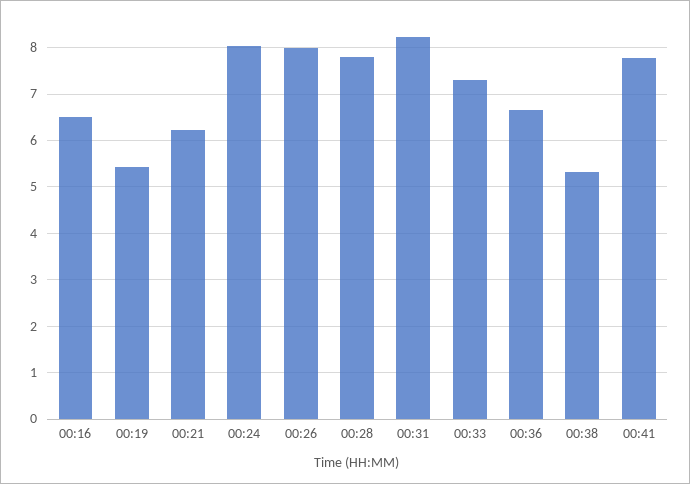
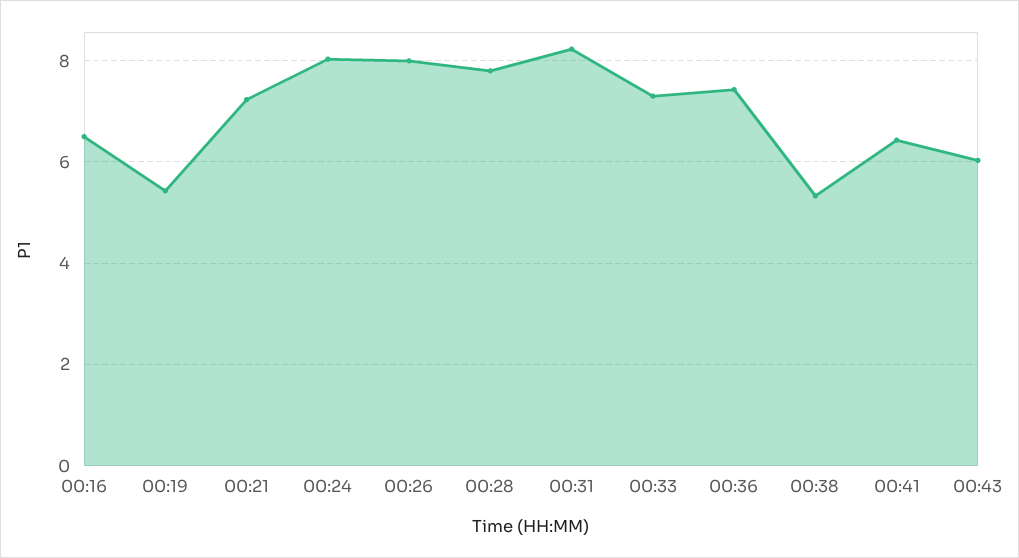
00:21: 6.2 -> 7.2
00:36: 6.6 -> 7.4
00:41: 7.8 -> 6.4
00:43: none -> 6

